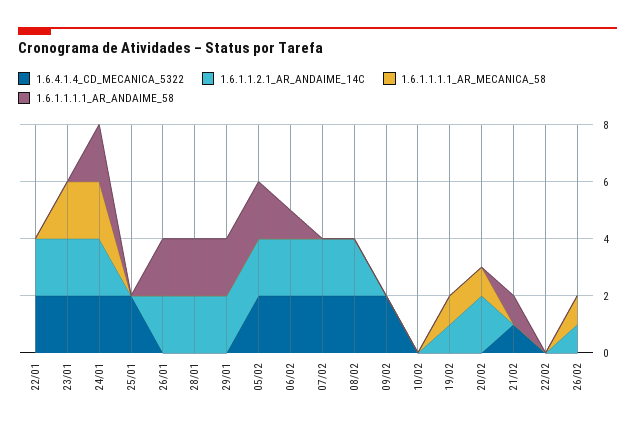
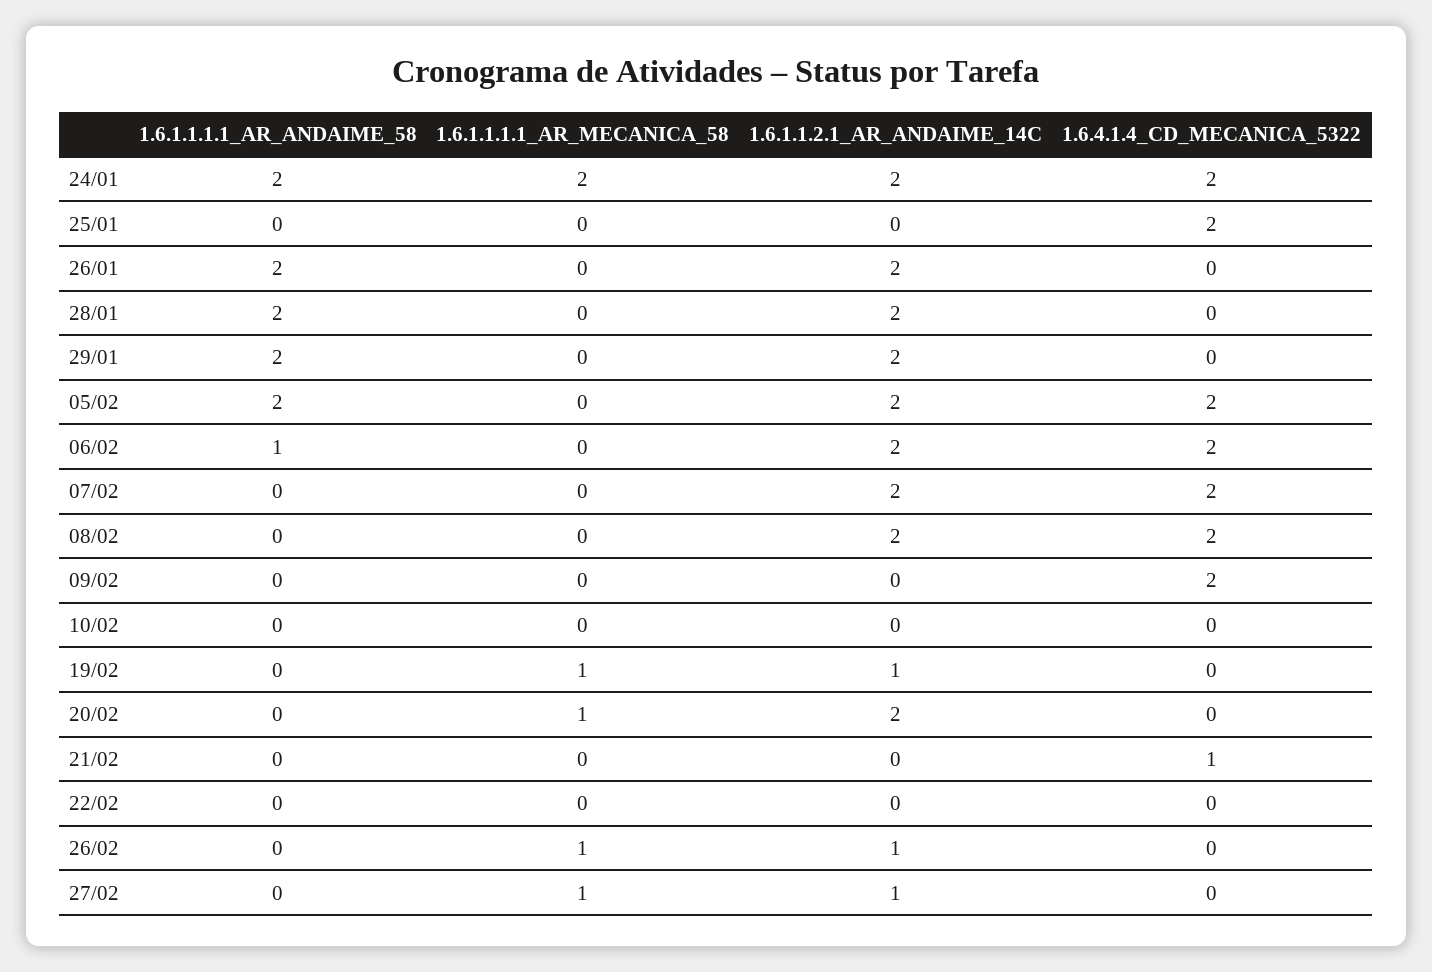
1.6.4.1.4_CD_MECANICA_5322, 22/01: 2 -> none
1.6.1.1.2.1_AR_ANDAIME_14C, 22/01: 2 -> none
1.6.1.1.1.1_AR_MECANICA_58, 22/01: 0 -> none
1.6.1.1.1.1_AR_ANDAIME_58, 22/01: 0 -> none
1.6.4.1.4_CD_MECANICA_5322, 23/01: 2 -> none
1.6.1.1.2.1_AR_ANDAIME_14C, 23/01: 2 -> none
1.6.1.1.1.1_AR_MECANICA_58, 23/01: 2 -> none
1.6.1.1.1.1_AR_ANDAIME_58, 23/01: 0 -> none
1.6.1.1.1.1_AR_ANDAIME_58, 21/02: 1 -> 0
1.6.1.1.1.1_AR_ANDAIME_58, 27/02: none -> 0
1.6.1.1.1.1_AR_MECANICA_58, 27/02: none -> 1
1.6.1.1.2.1_AR_ANDAIME_14C, 27/02: none -> 1
1.6.4.1.4_CD_MECANICA_5322, 27/02: none -> 0

